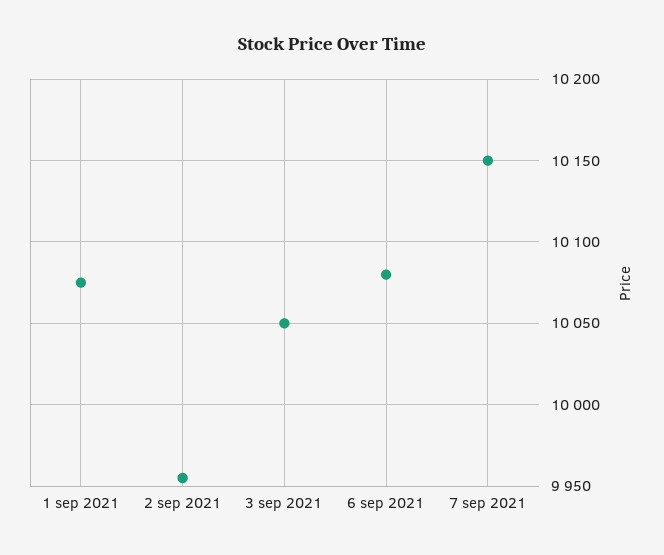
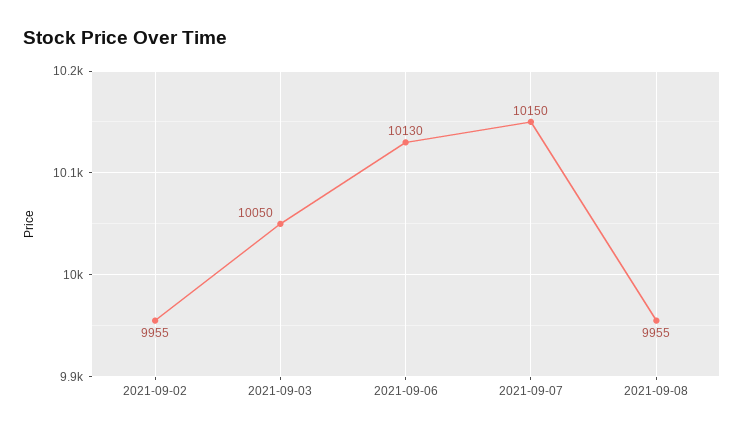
1 sep 2021: 10075 -> none
6 sep 2021: 10080 -> 10130
2021-09-08: none -> 9955

